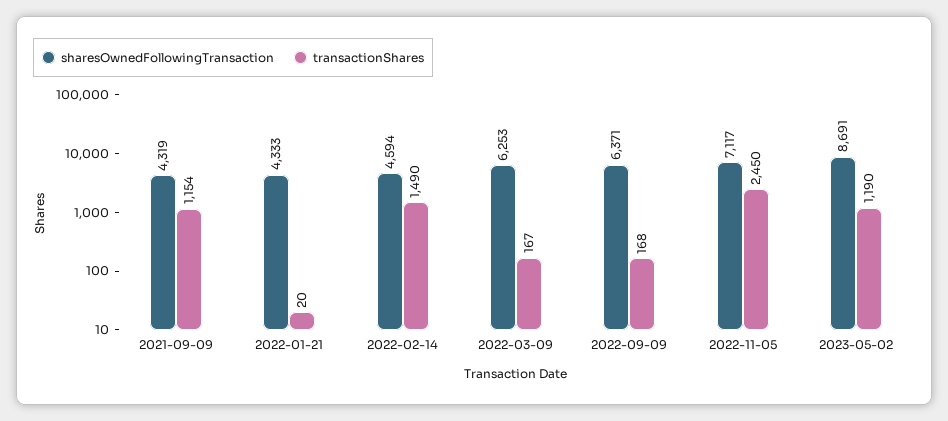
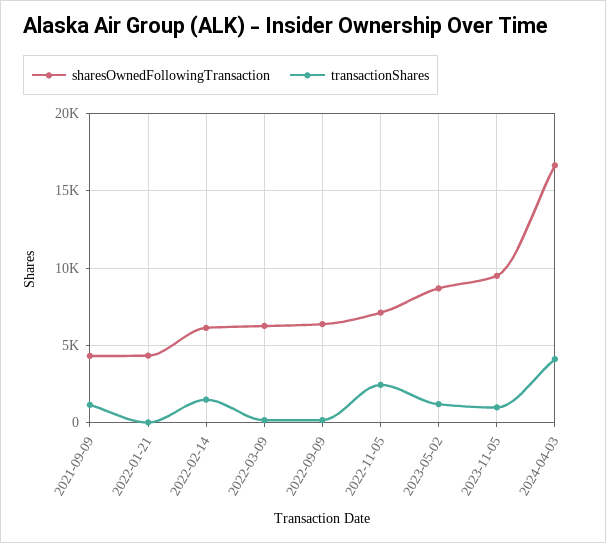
sharesOwnedFollowingTransaction, 2022-02-14: 4594 -> 6000
sharesOwnedFollowingTransaction, 2023-11-05: none -> 9500
transactionShares, 2023-11-05: none -> 1000
sharesOwnedFollowingTransaction, 2024-04-03: none -> 16500
transactionShares, 2024-04-03: none -> 4000

